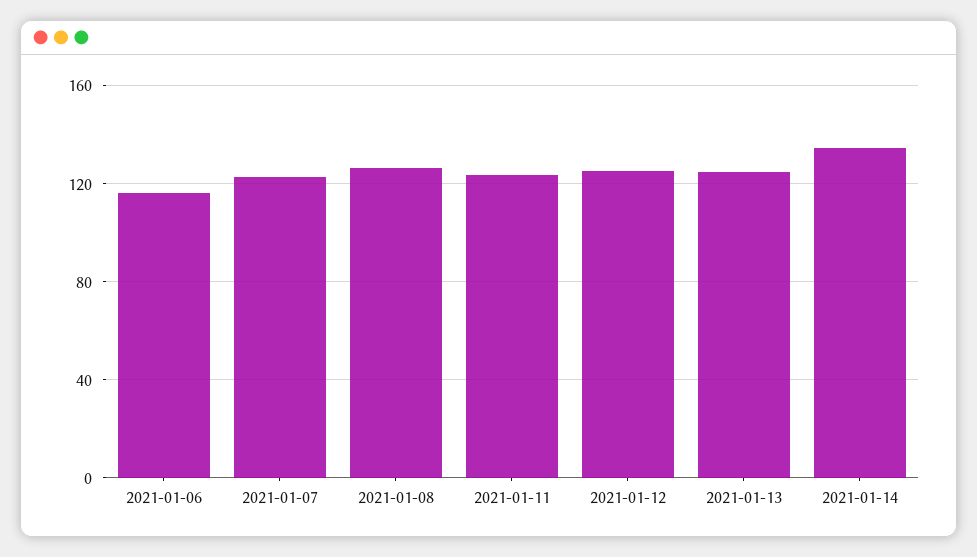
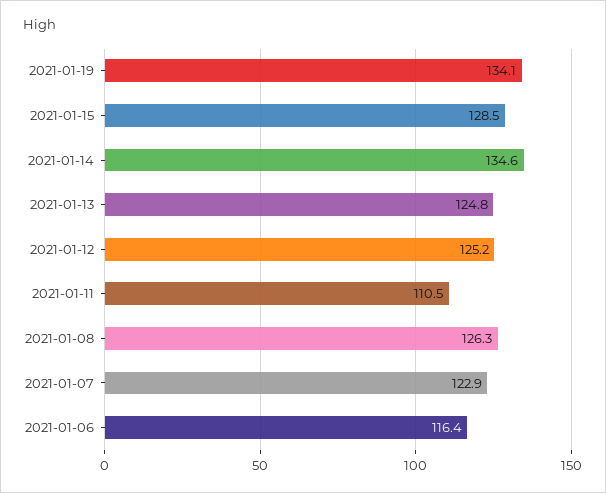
2021-01-11: 125 -> 110.5
2021-01-19: none -> 134.1
2021-01-15: none -> 128.5

